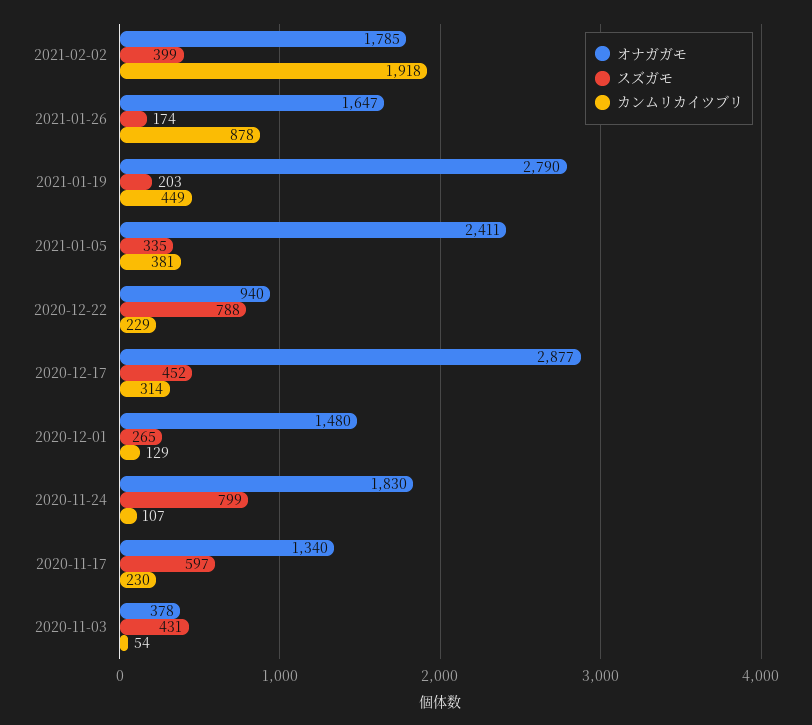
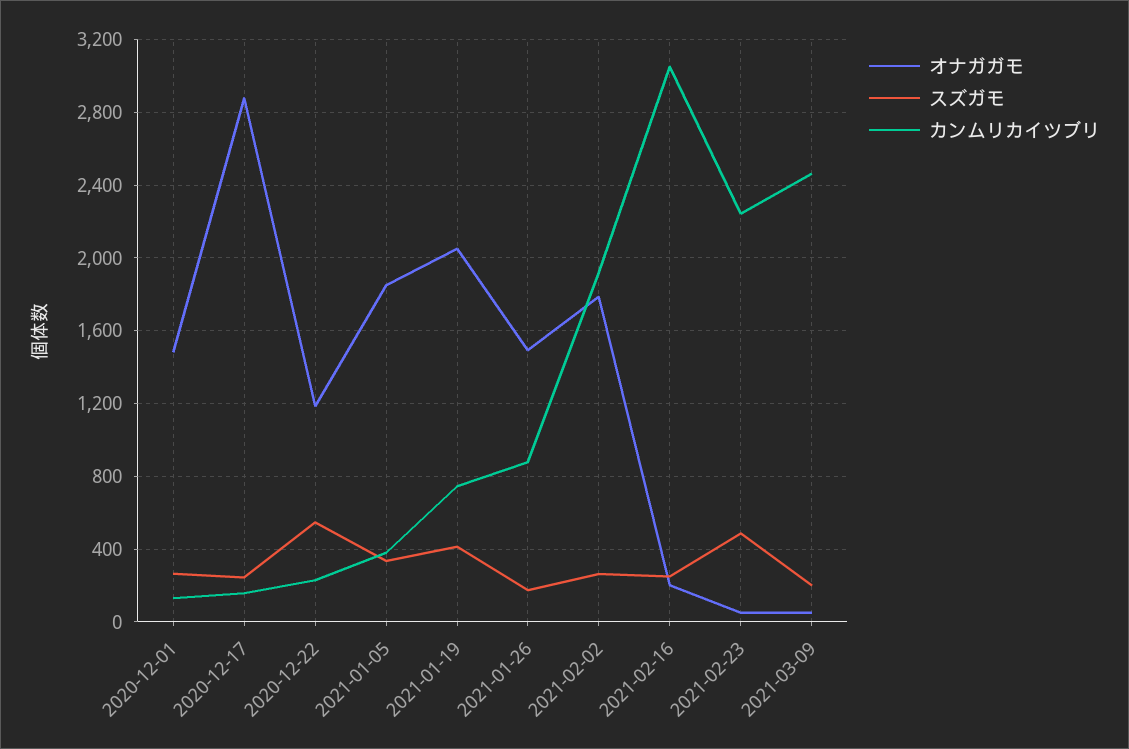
スズガモ, 2021-02-02: 399 -> 250
オナガガモ, 2021-01-26: 1647 -> 1500
オナガガモ, 2021-01-19: 2790 -> 2050
スズガモ, 2021-01-19: 203 -> 400
カンムリカイツブリ, 2021-01-19: 449 -> 750
オナガガモ, 2021-01-05: 2411 -> 1850
オナガガモ, 2020-12-22: 940 -> 1200
スズガモ, 2020-12-22: 788 -> 550
スズガモ, 2020-12-17: 452 -> 250
カンムリカイツブリ, 2020-12-17: 314 -> 150
オナガガモ, 2020-11-24: 1830 -> none
スズガモ, 2020-11-24: 799 -> none
カンムリカイツブリ, 2020-11-24: 107 -> none
オナガガモ, 2020-11-17: 1340 -> none
スズガモ, 2020-11-17: 597 -> none
カンムリカイツブリ, 2020-11-17: 230 -> none
オナガガモ, 2020-11-03: 378 -> none
スズガモ, 2020-11-03: 431 -> none
カンムリカイツブリ, 2020-11-03: 54 -> none
オナガガモ, 2021-02-16: none -> 200
スズガモ, 2021-02-16: none -> 250
カンムリカイツブリ, 2021-02-16: none -> 3050
オナガガモ, 2021-02-23: none -> 50
スズガモ, 2021-02-23: none -> 500
カンムリカイツブリ, 2021-02-23: none -> 2250
オナガガモ, 2021-03-09: none -> 50
スズガモ, 2021-03-09: none -> 200
カンムリカイツブリ, 2021-03-09: none -> 2450

